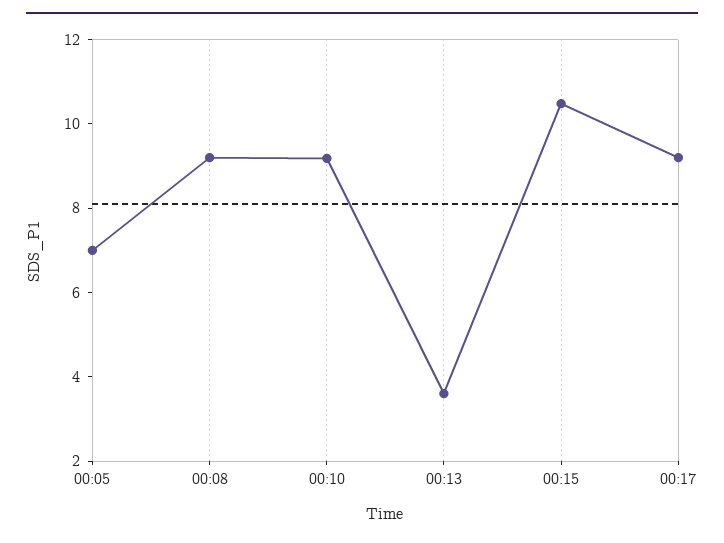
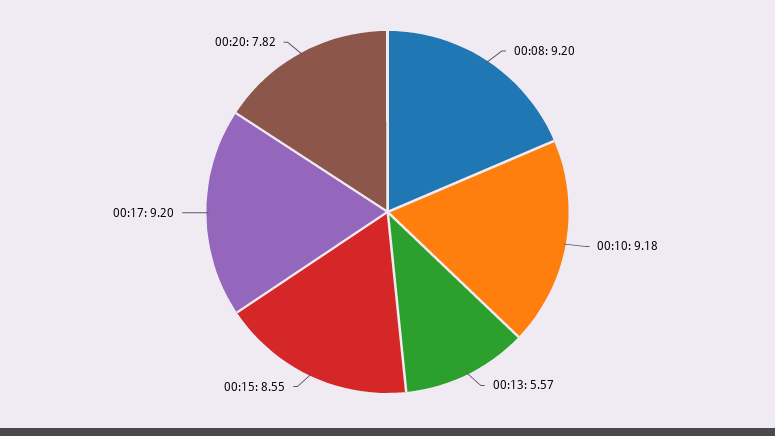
00:05: 7 -> none
00:13: 3.5 -> 5.57
00:15: 10.5 -> 8.55
00:20: none -> 7.82

